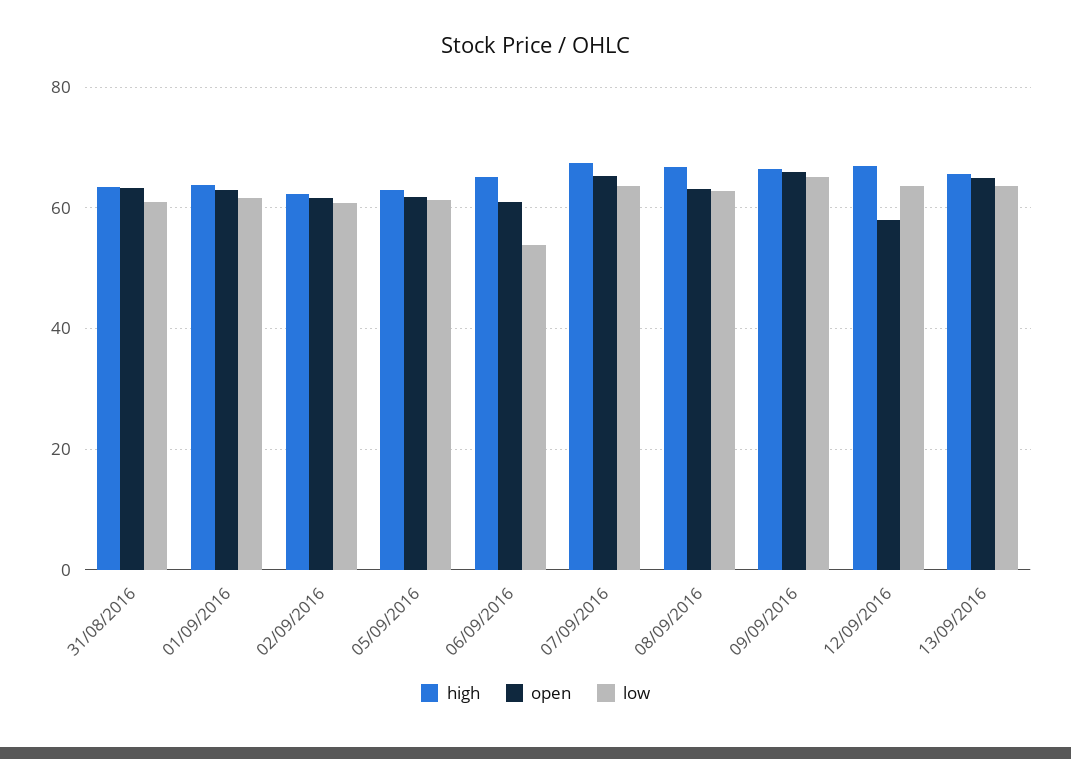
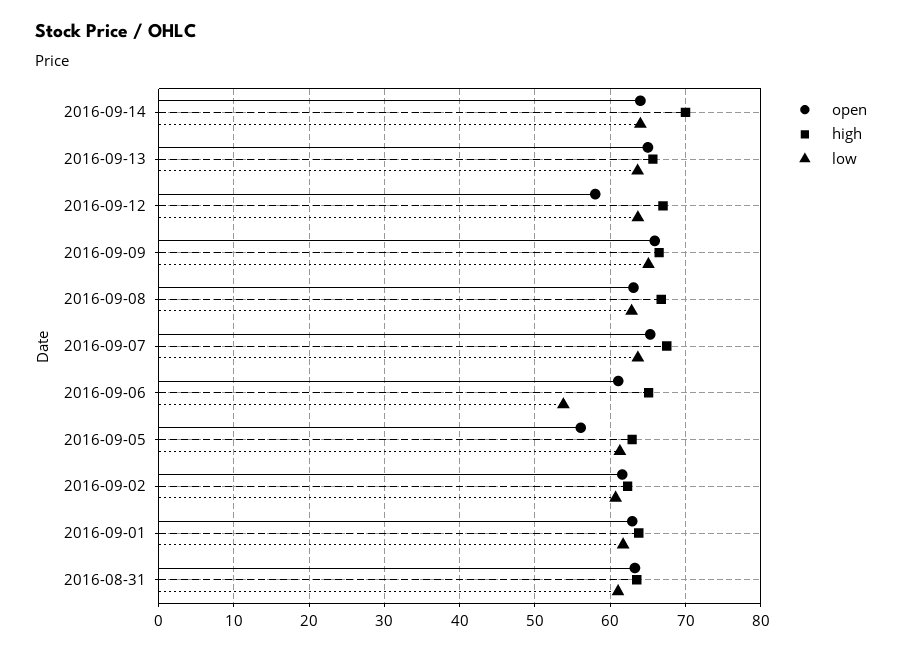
open, 05/09/2016: 62 -> 56
open, 2016-09-14: none -> 64
high, 2016-09-14: none -> 70
low, 2016-09-14: none -> 64

